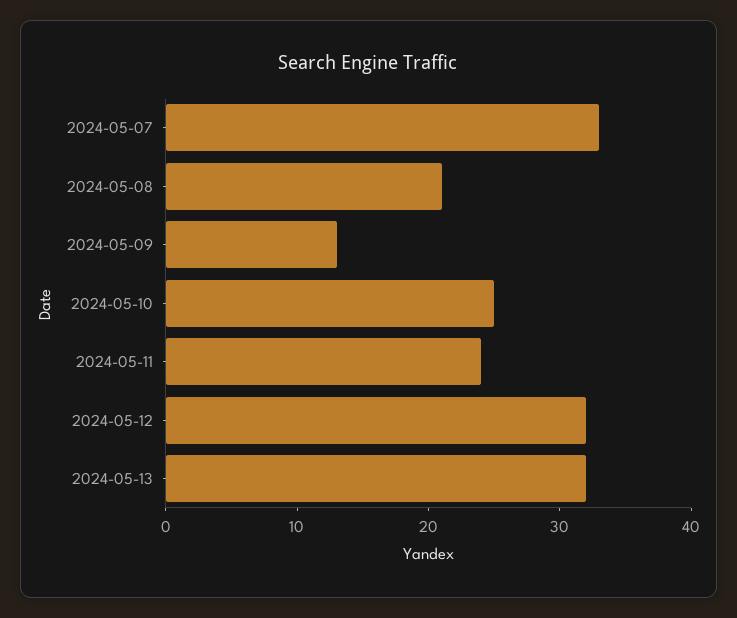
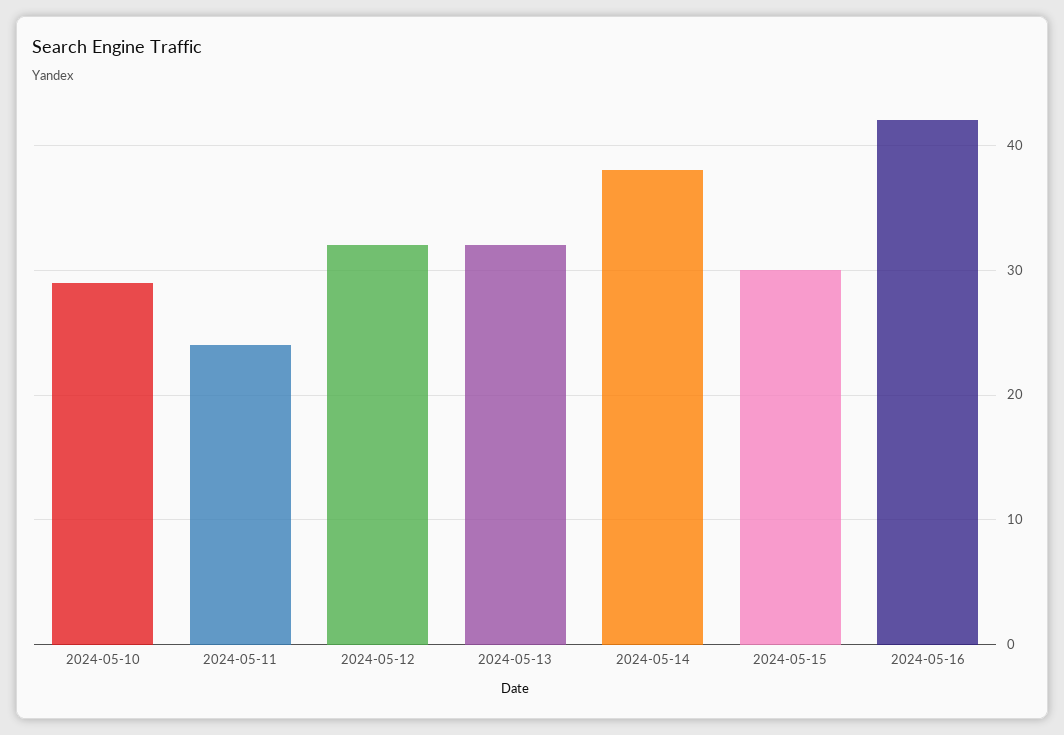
2024-05-07: 33 -> none
2024-05-08: 21 -> none
2024-05-09: 13 -> none
2024-05-10: 25 -> 29
2024-05-14: none -> 38
2024-05-15: none -> 30
2024-05-16: none -> 42

